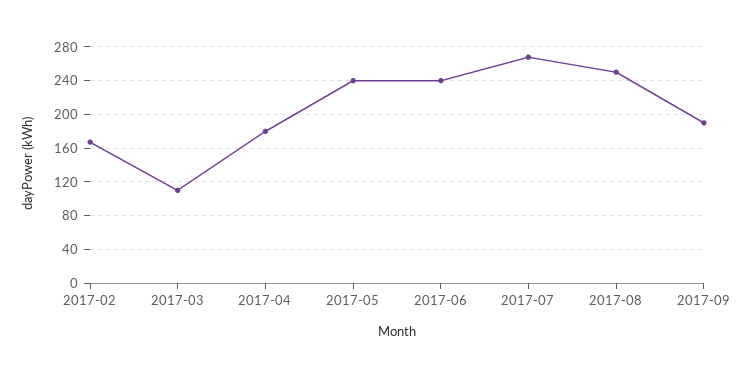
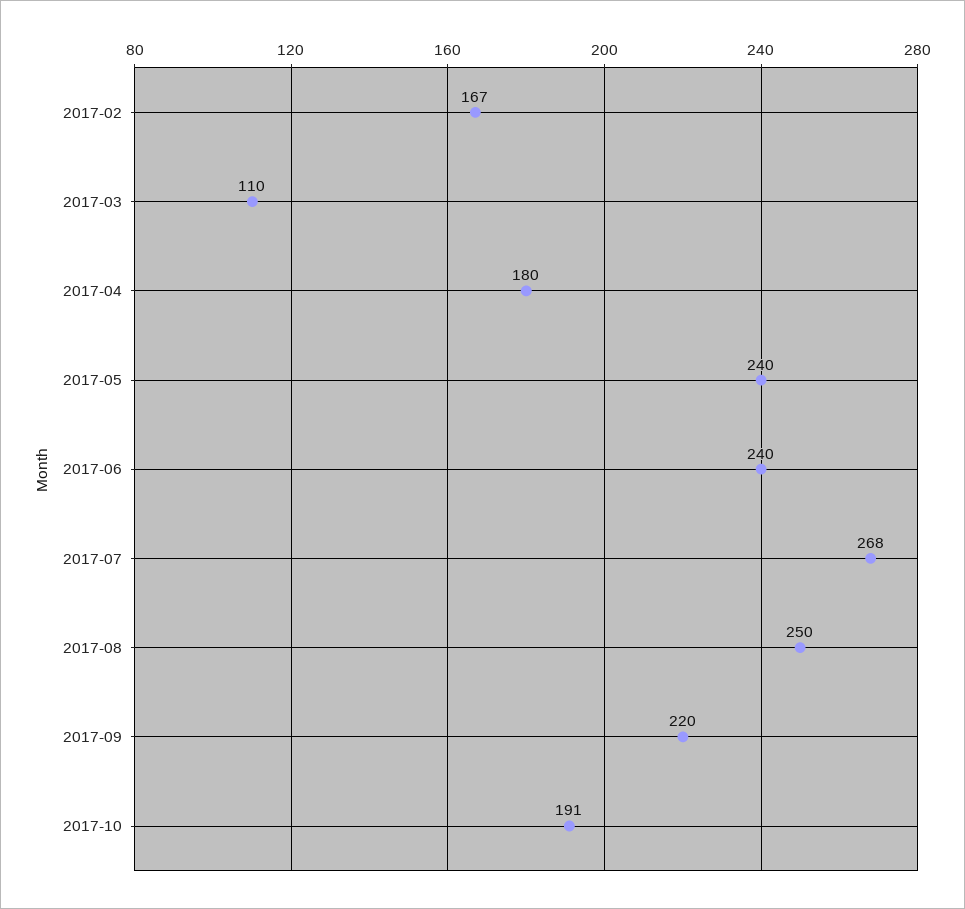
2017-09: 190 -> 220
2017-10: none -> 191

